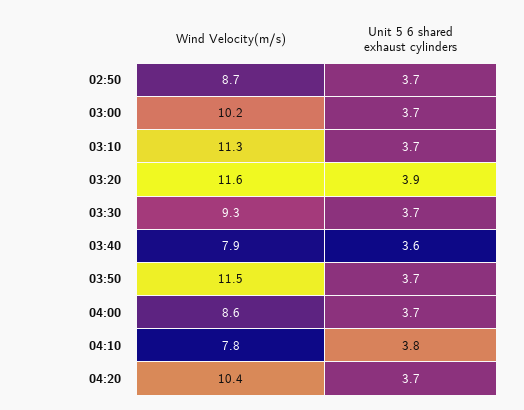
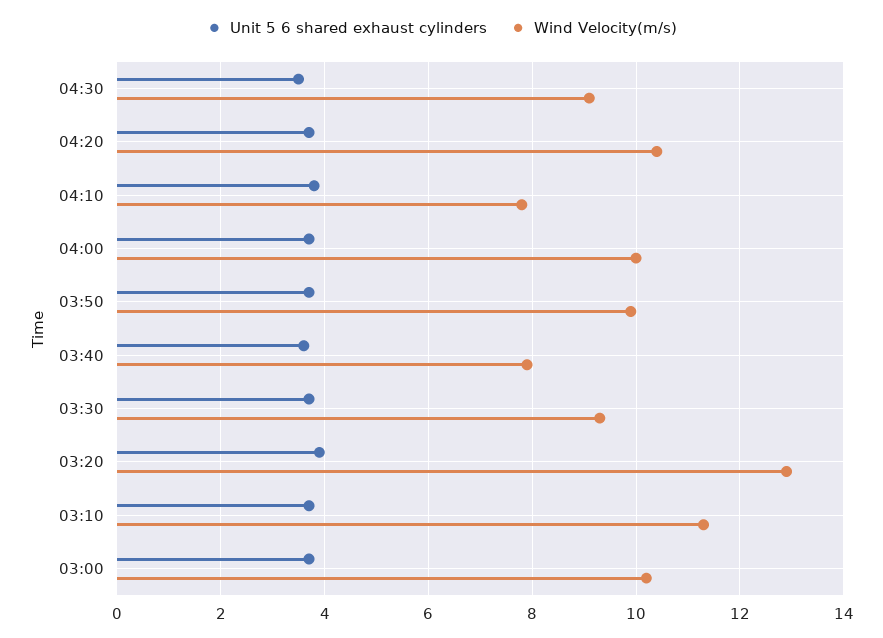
Wind Velocity(m/s), 02:50: 8.7 -> none
Unit 5 6 shared exhaust cylinders, 02:50: 3.7 -> none
Wind Velocity(m/s), 03:20: 11.6 -> 13
Wind Velocity(m/s), 03:50: 11.5 -> 10
Wind Velocity(m/s), 04:00: 8.6 -> 10
Unit 5 6 shared exhaust cylinders, 04:30: none -> 3.5
Wind Velocity(m/s), 04:30: none -> 9

